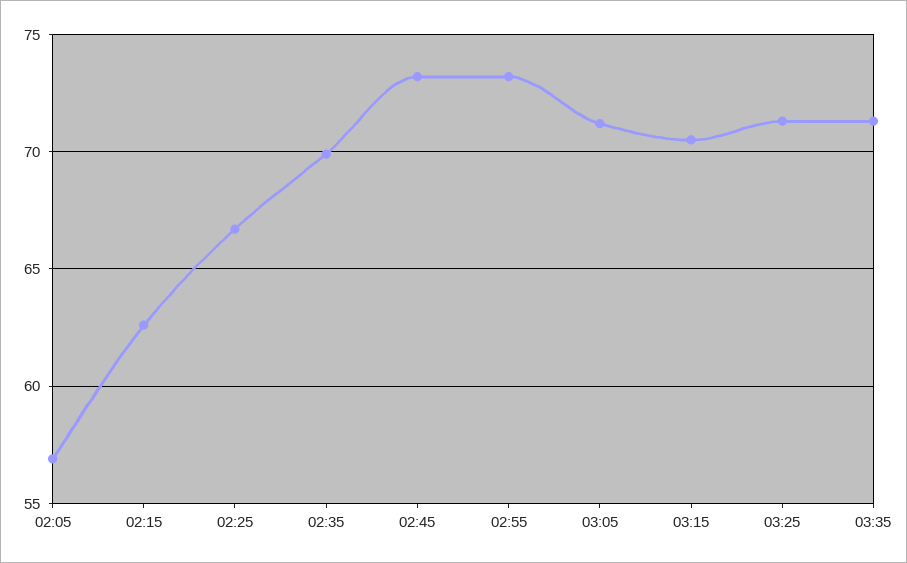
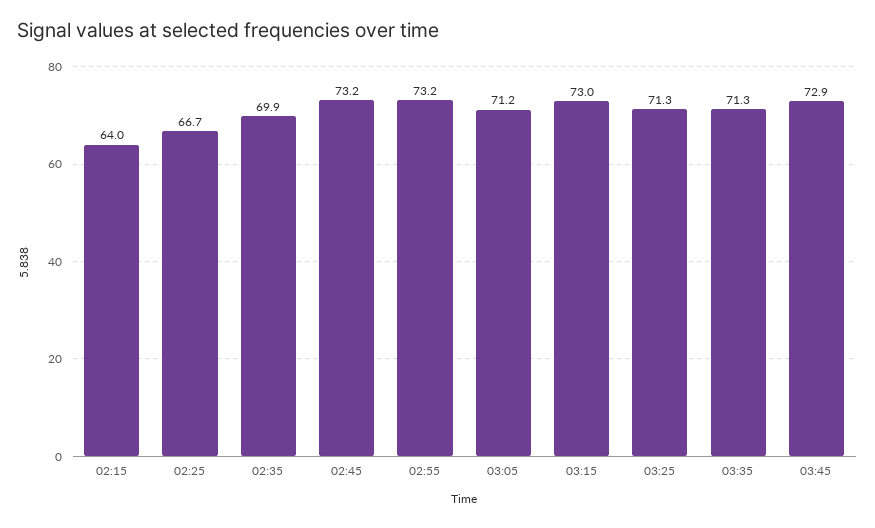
02:05: 57 -> none
02:15: 62.5 -> 64
03:15: 70.5 -> 73
03:45: none -> 72.9

